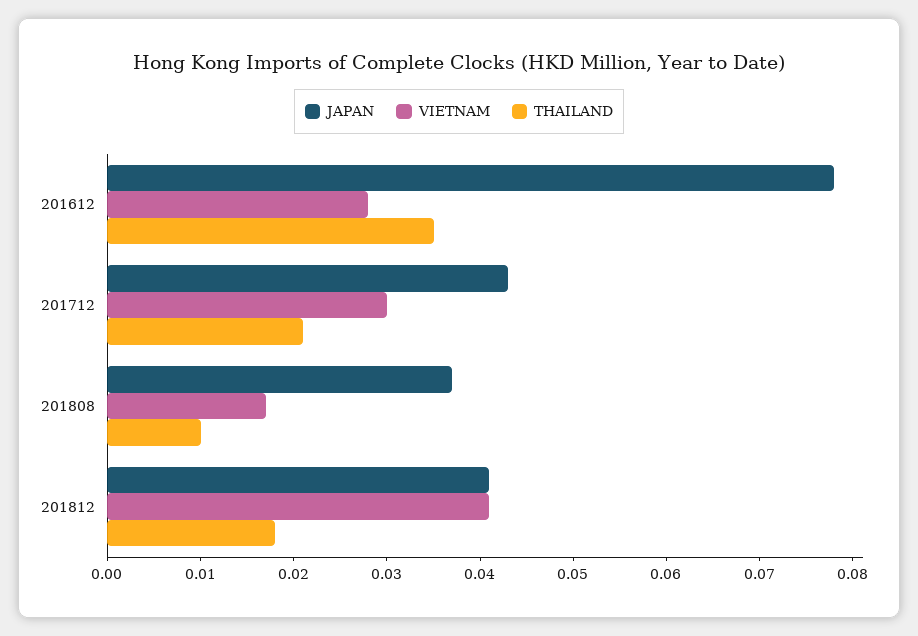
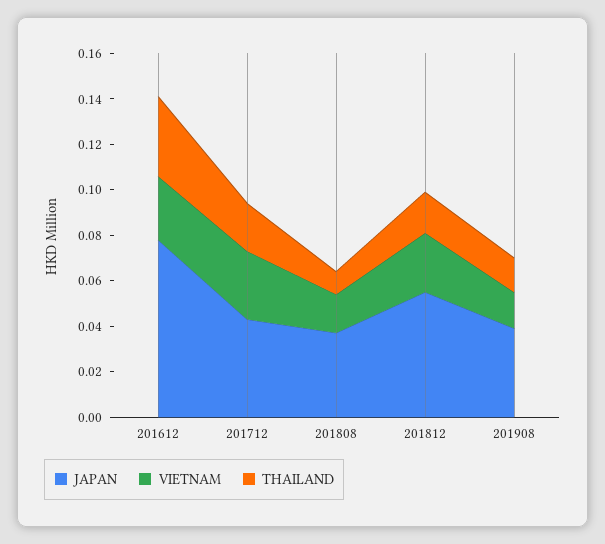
JAPAN, 201812: 0.041 -> 0.055
VIETNAM, 201812: 0.041 -> 0.025
JAPAN, 201908: none -> 0.04
VIETNAM, 201908: none -> 0.015
THAILAND, 201908: none -> 0.015

